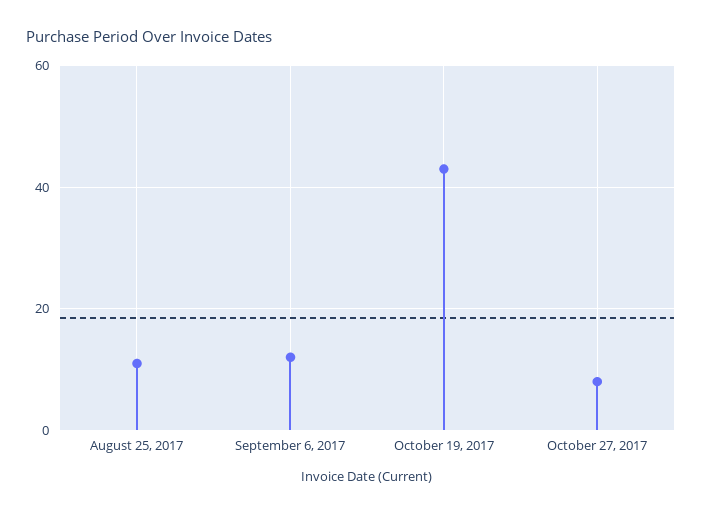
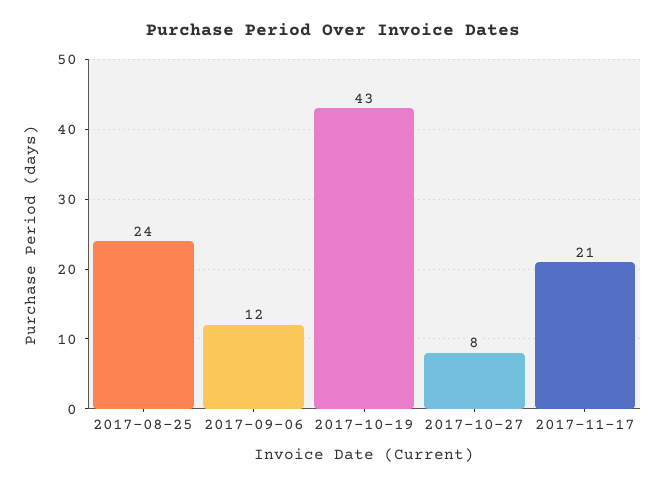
August 25, 2017: 10 -> 24
2017-11-17: none -> 21

